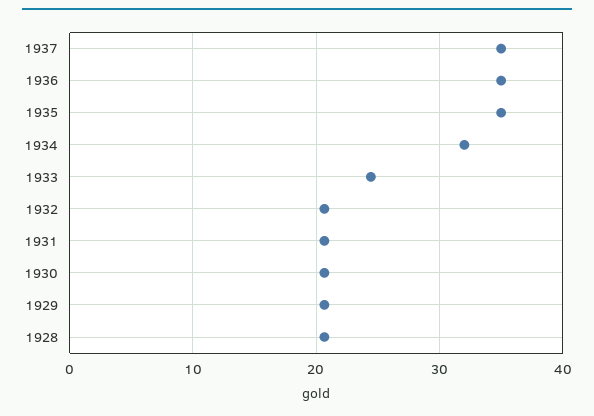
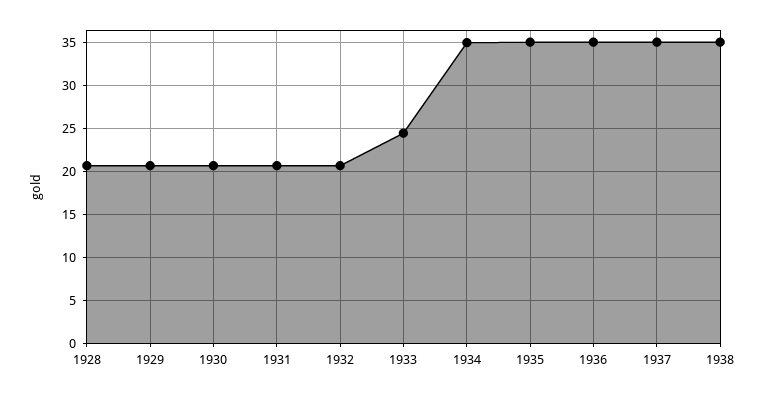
1934: 32 -> 35
1938: none -> 35

